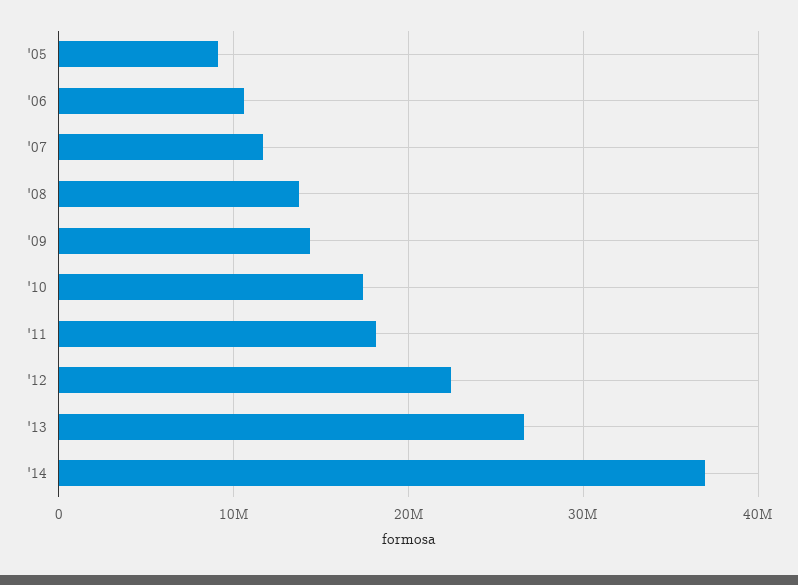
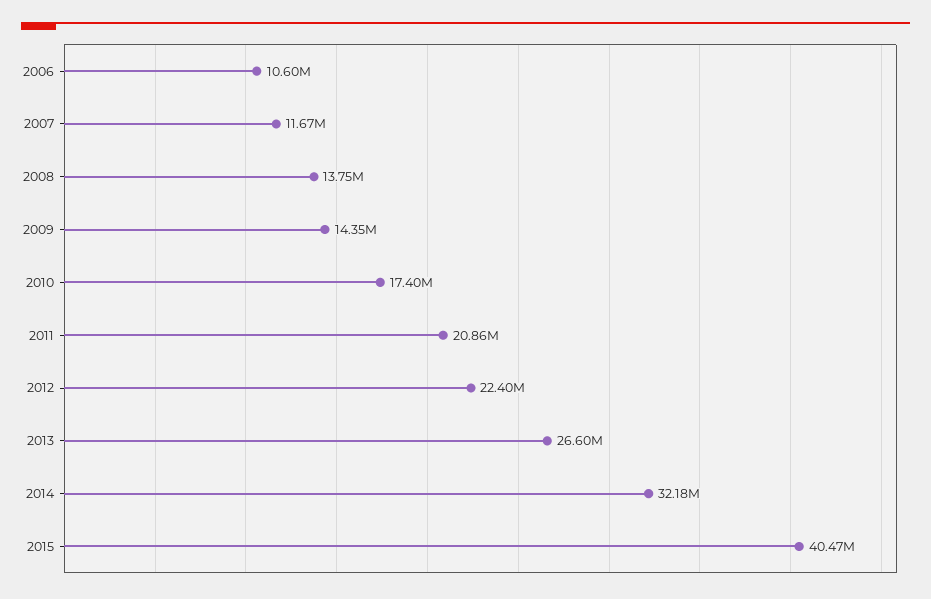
'05: 9000000 -> none
'11: 18000000 -> 20860000
'14: 37000000 -> 32180000
2015: none -> 40470000

